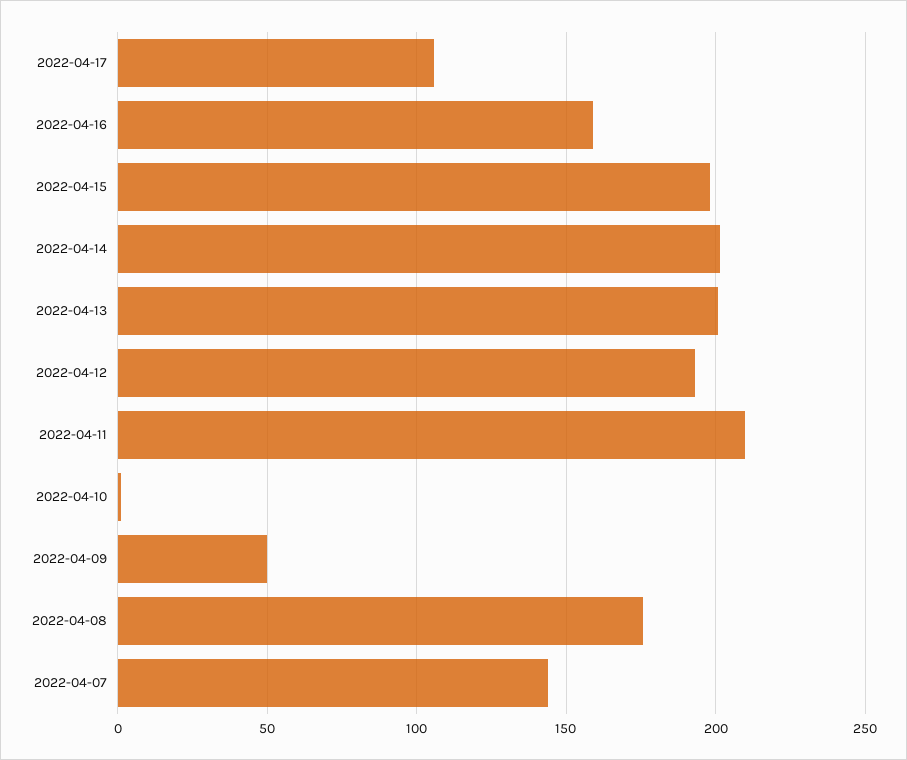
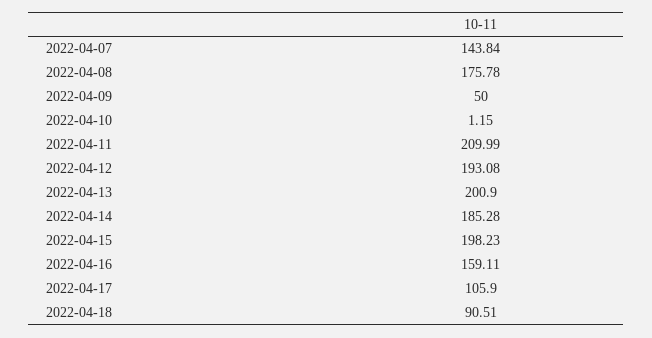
2022-04-14: 200 -> 185.28
2022-04-18: none -> 90.51

